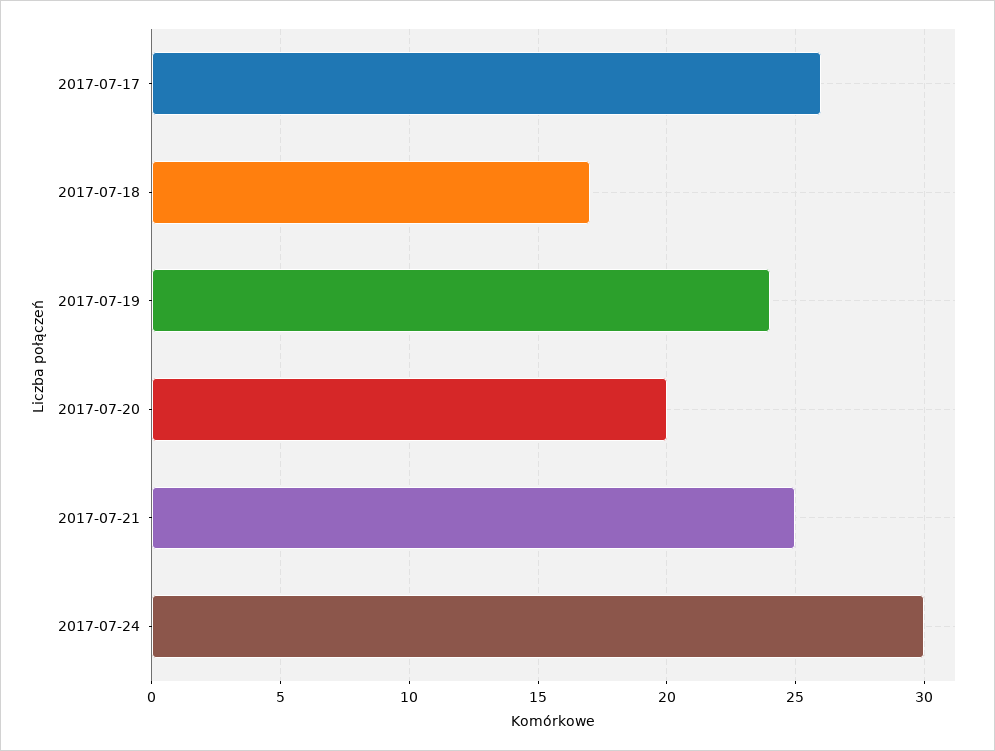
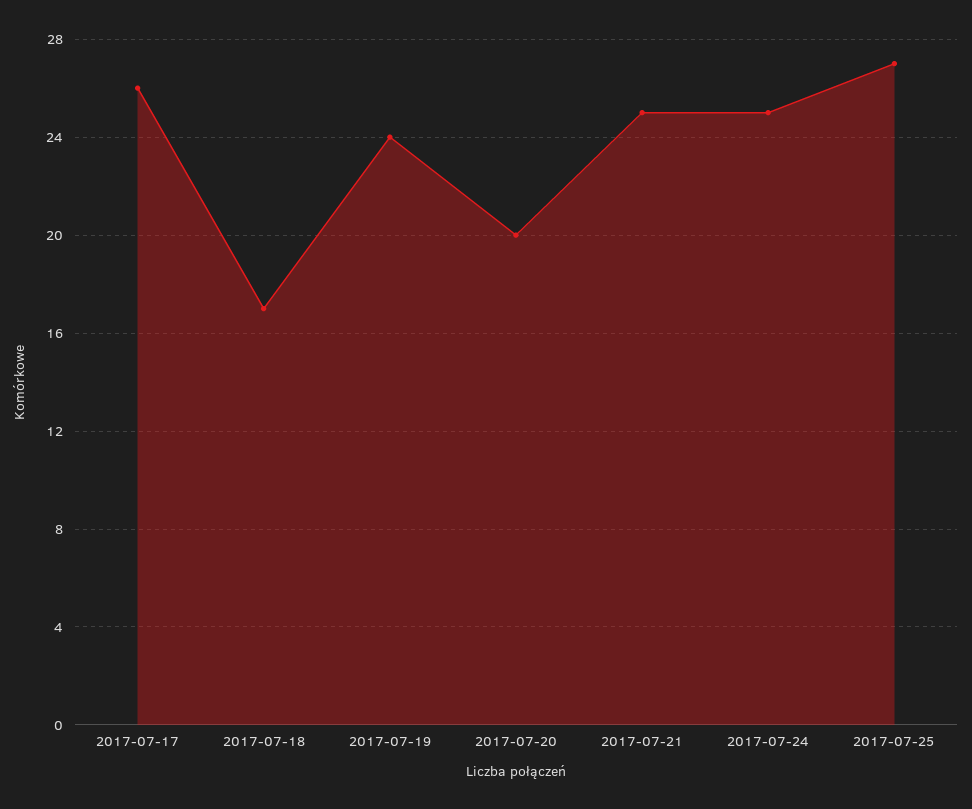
2017-07-24: 30 -> 25
2017-07-25: none -> 27

